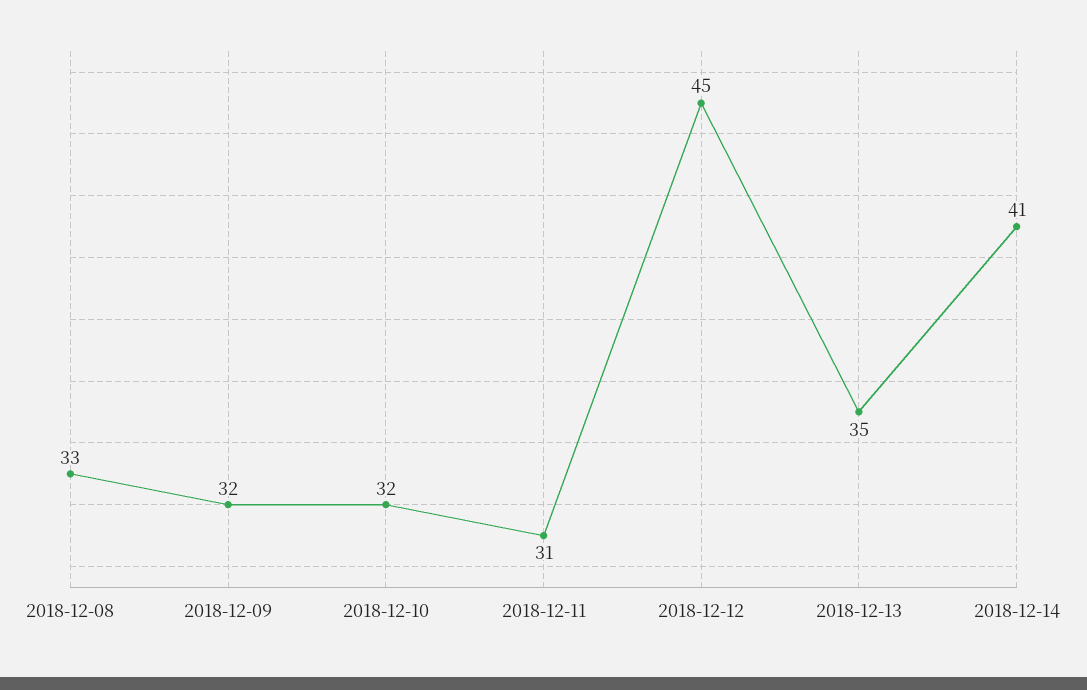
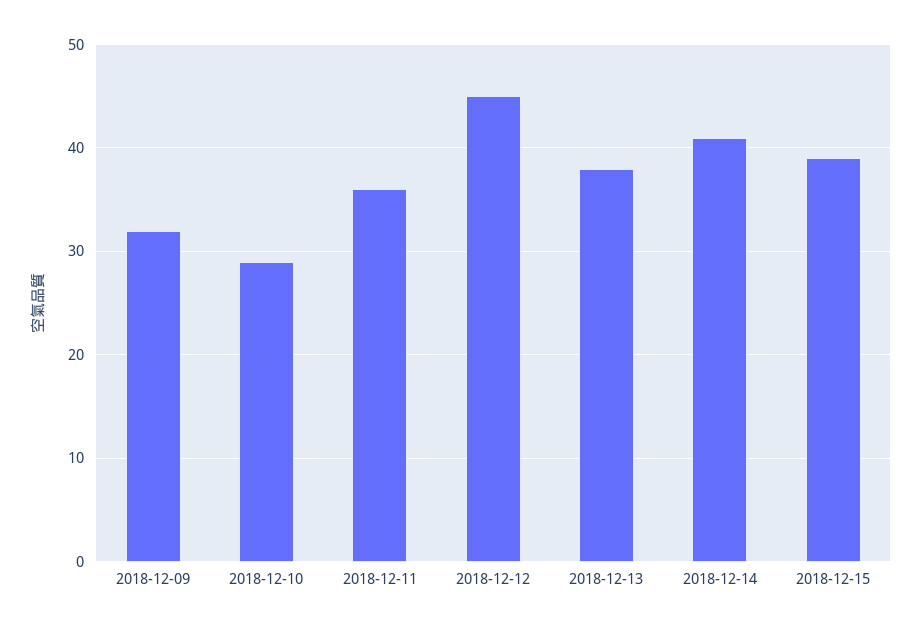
2018-12-08: 33 -> none
2018-12-10: 32 -> 29
2018-12-11: 31 -> 36
2018-12-13: 35 -> 38
2018-12-15: none -> 39

